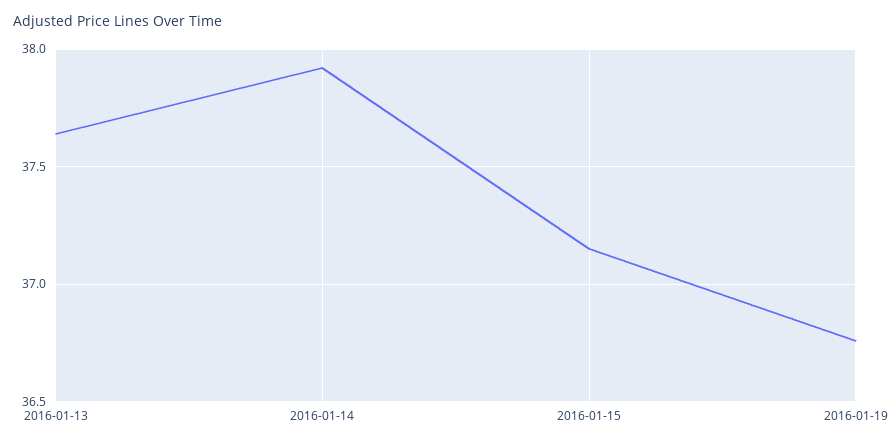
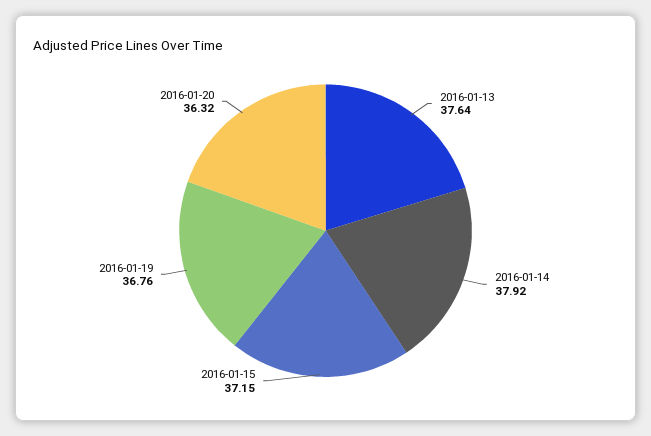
2016-01-20: none -> 36.32

